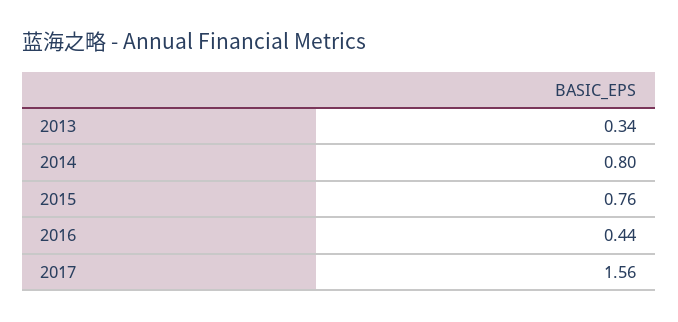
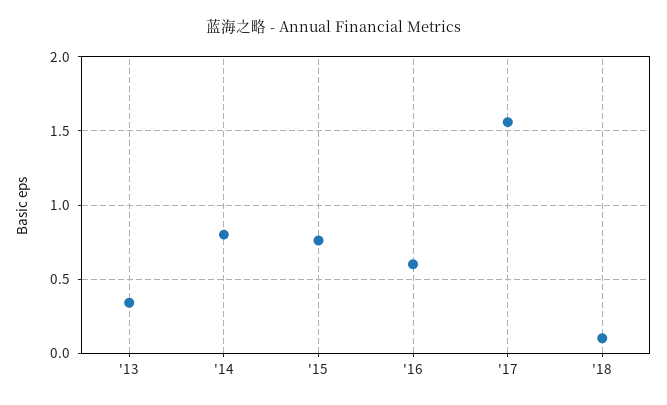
2016: 0.44 -> 0.6
'18: none -> 0.1

